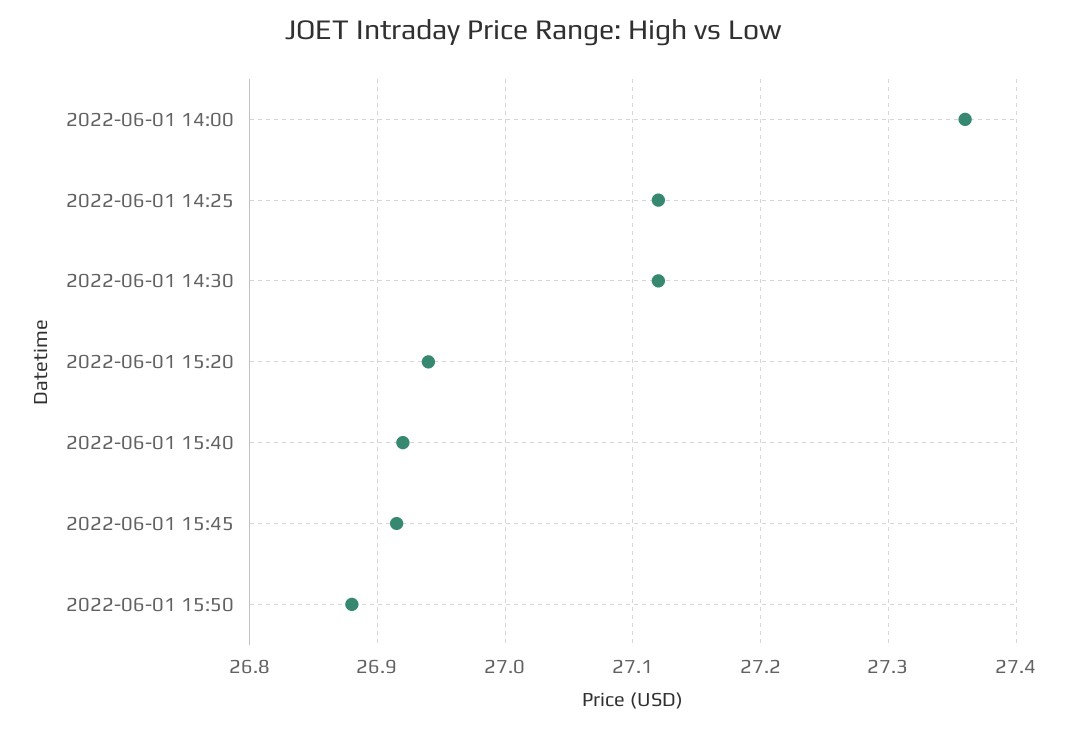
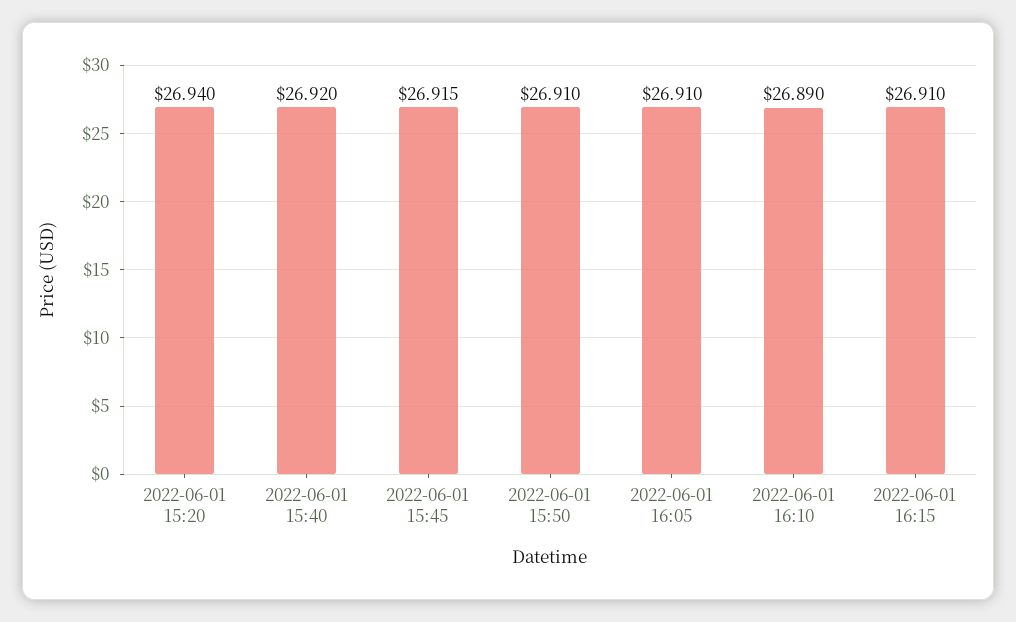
2022-06-01 14:00: 27.36 -> none
2022-06-01 14:25: 27.12 -> none
2022-06-01 14:30: 27.12 -> none
2022-06-01 15:50: 26.88 -> 26.91
2022-06-01 16:05: none -> 26.91
2022-06-01 16:10: none -> 26.89
2022-06-01 16:15: none -> 26.91

